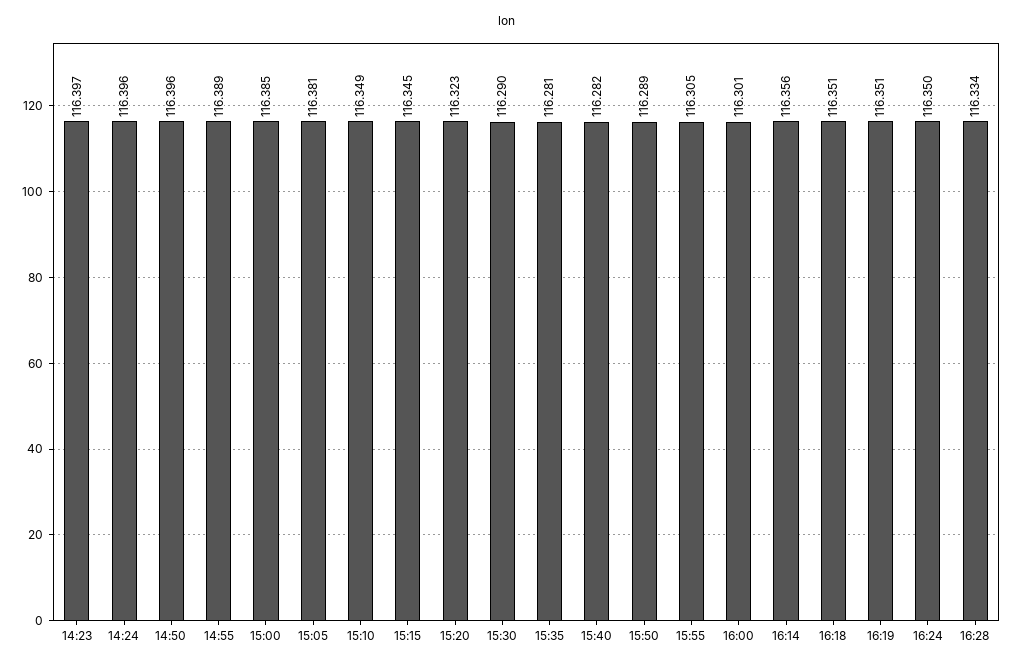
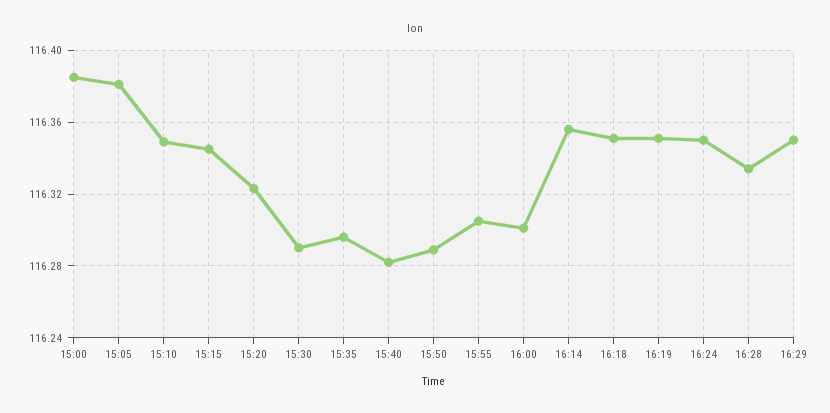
14:23: 116.397 -> none
14:24: 116.396 -> none
14:50: 116.396 -> none
14:55: 116.389 -> none
15:35: 116.281 -> 116.295
16:29: none -> 116.35

